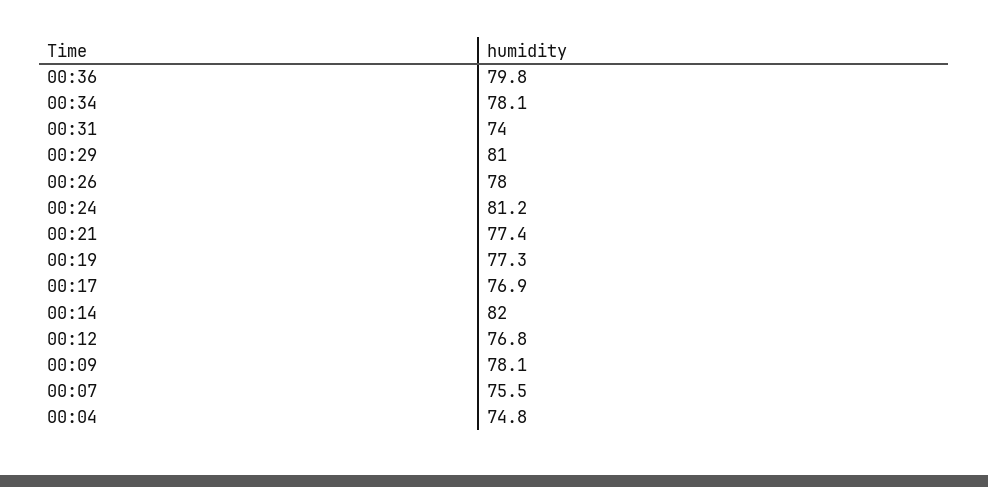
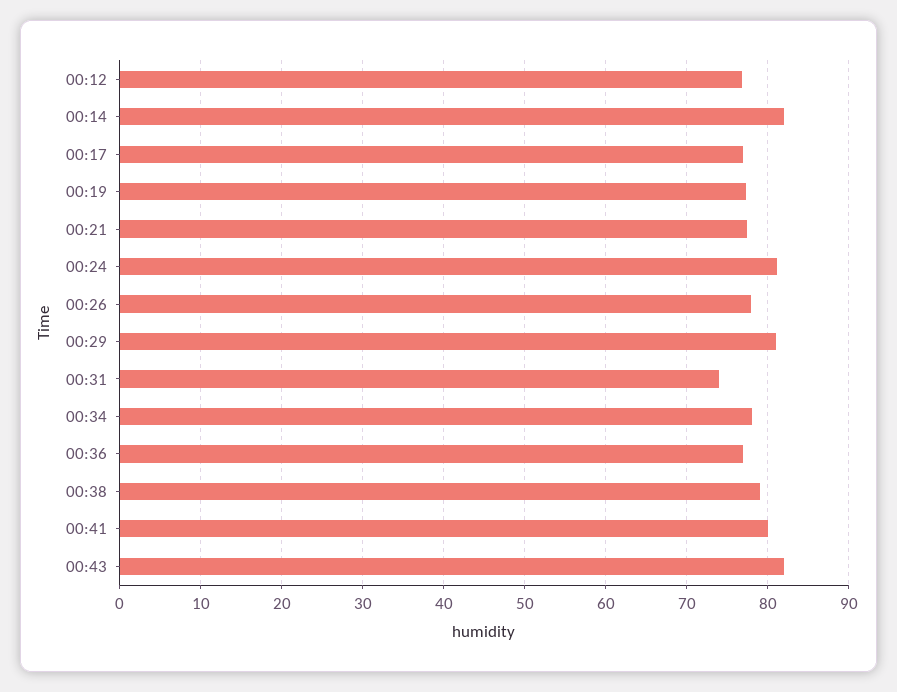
00:36: 79.8 -> 77
00:09: 78.1 -> none
00:07: 75.5 -> none
00:04: 74.8 -> none
00:38: none -> 79
00:41: none -> 80
00:43: none -> 82

